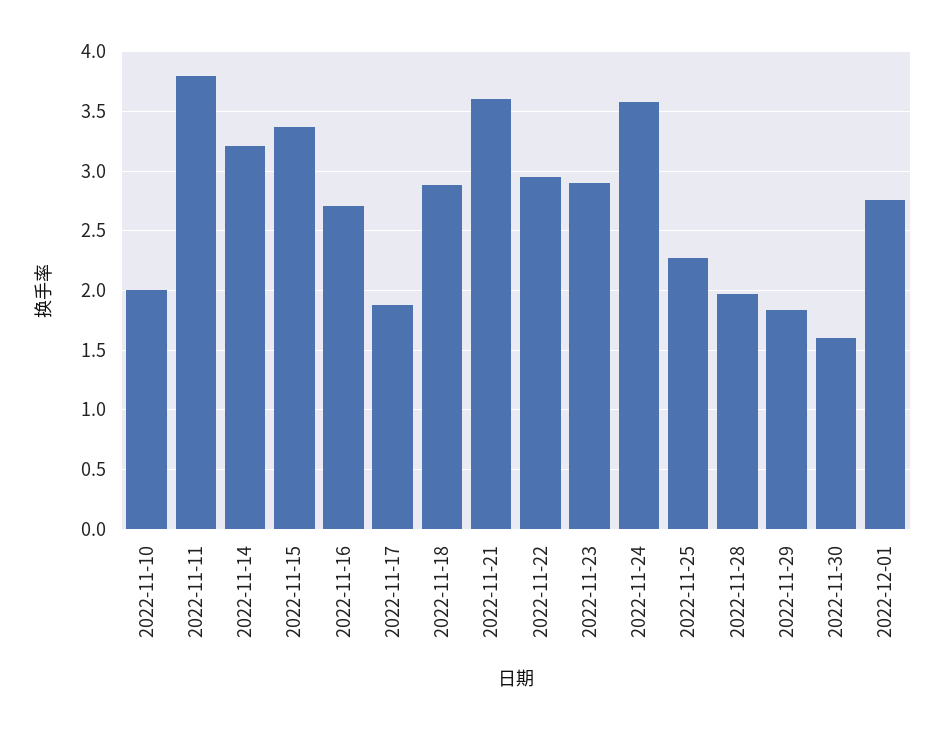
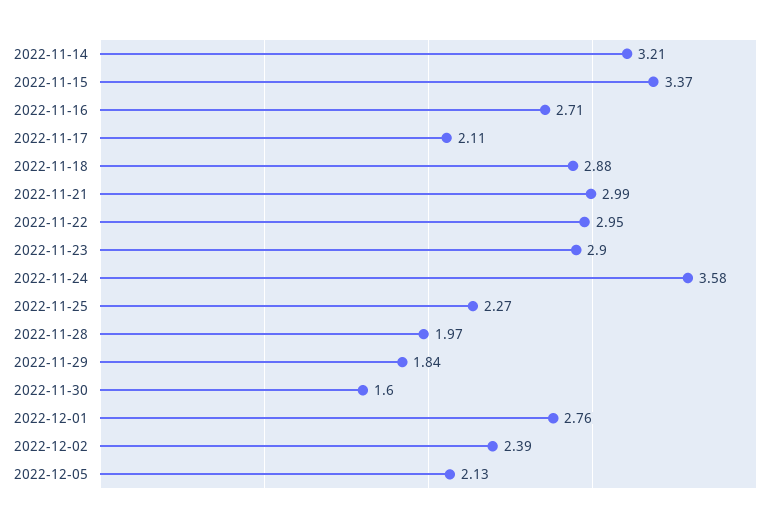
2022-11-10: 2 -> none
2022-11-11: 3.8 -> none
2022-11-17: 1.9 -> 2.11
2022-11-21: 3.6 -> 2.99
2022-12-02: none -> 2.39
2022-12-05: none -> 2.13

